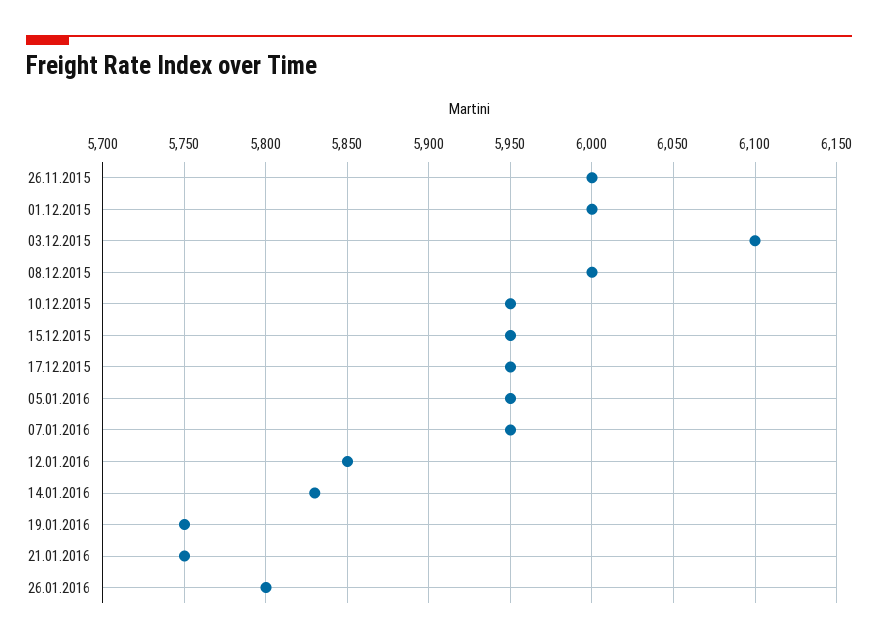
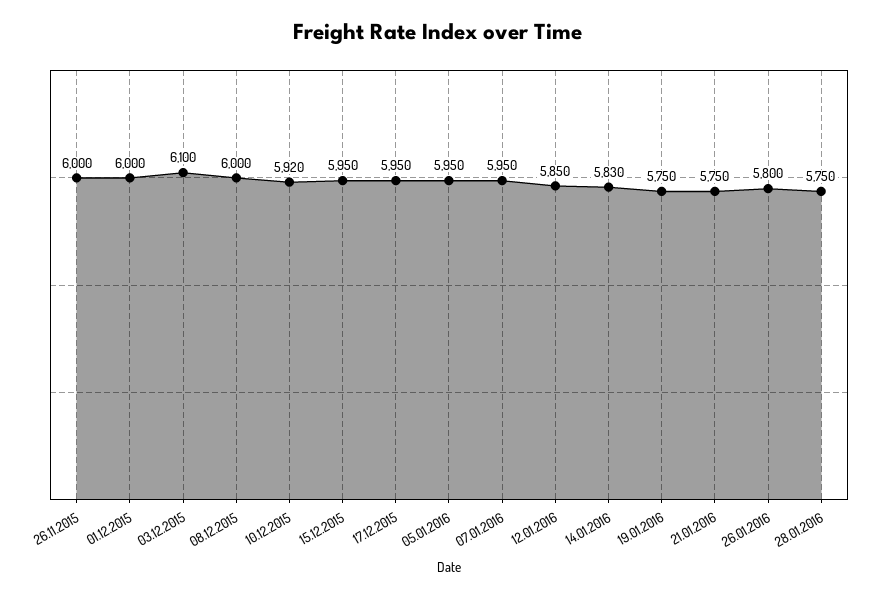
10.12.2015: 5950 -> 5920
28.01.2016: none -> 5750

